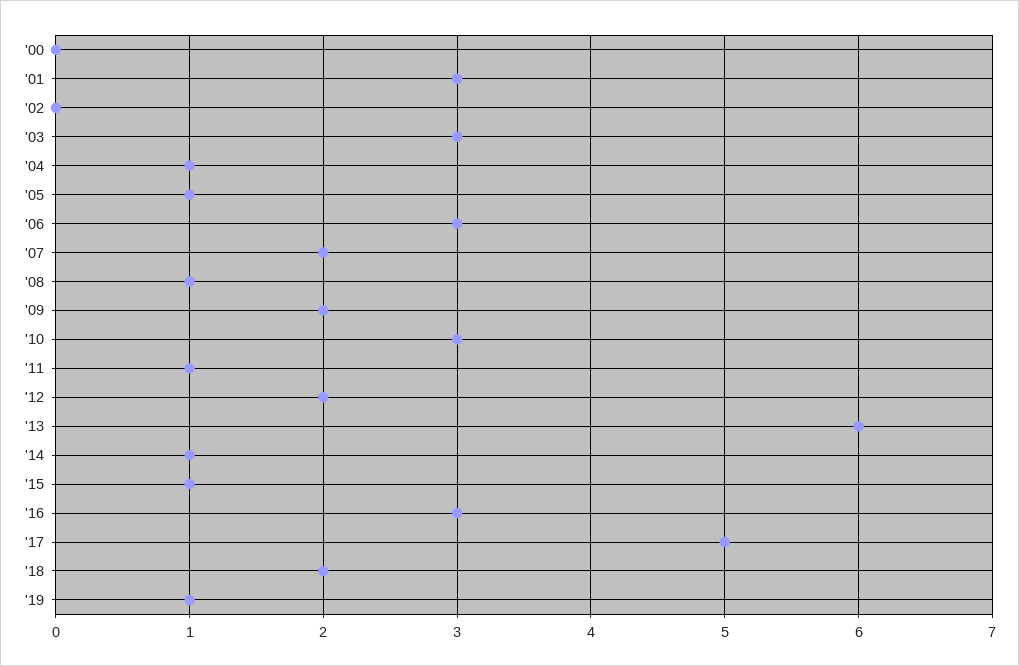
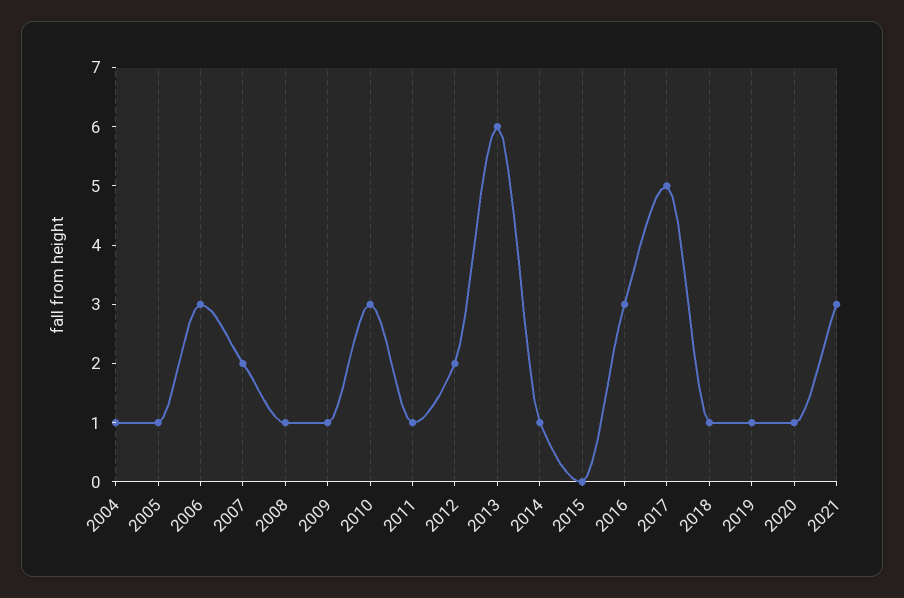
'00: 0 -> none
'01: 3 -> none
'02: 0 -> none
'03: 3 -> none
'09: 2 -> 1
'15: 1 -> 0
'18: 2 -> 1
2020: none -> 1
2021: none -> 3

